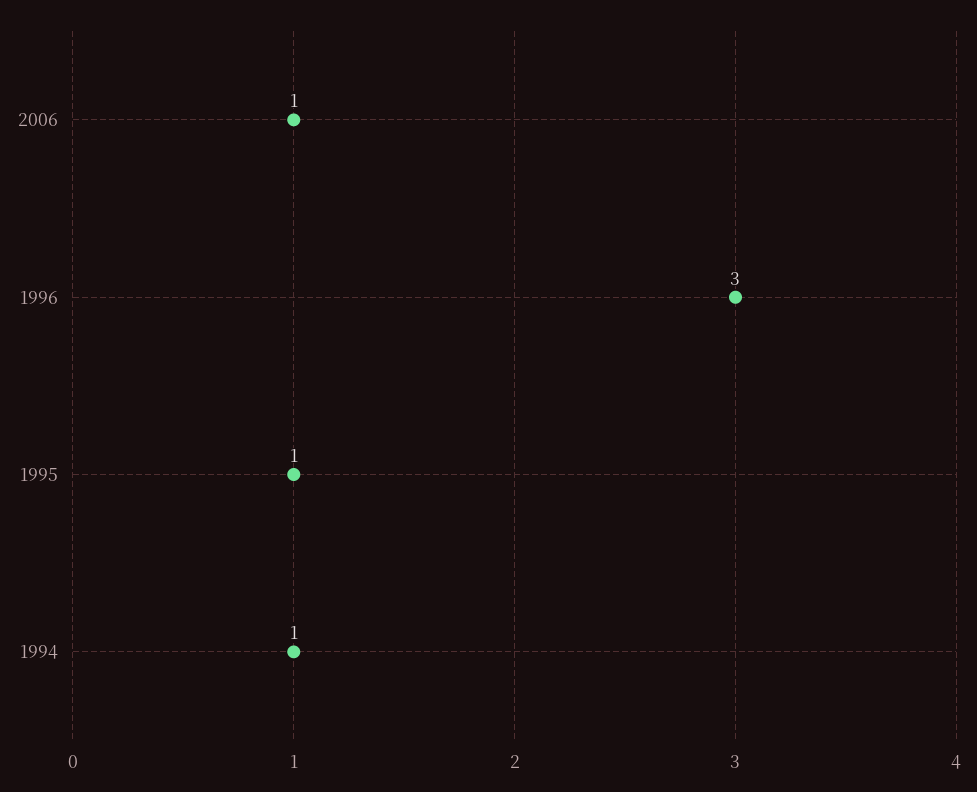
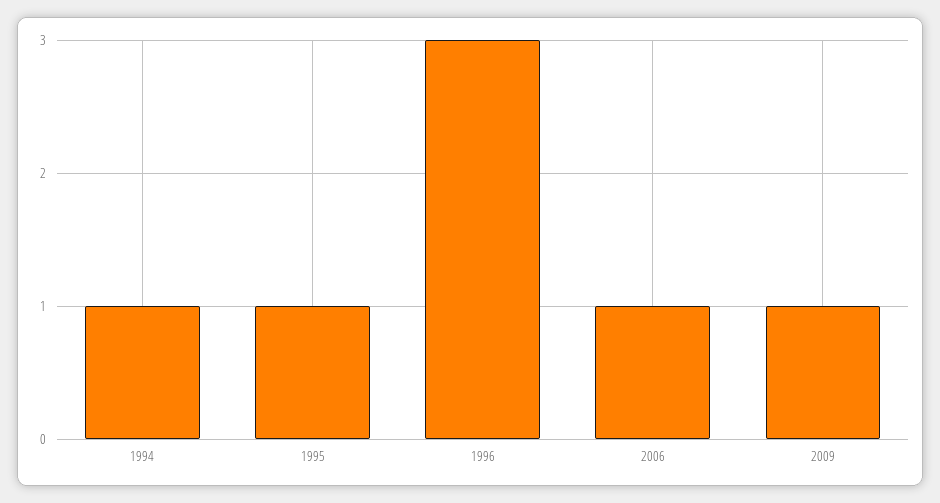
2009: none -> 1

